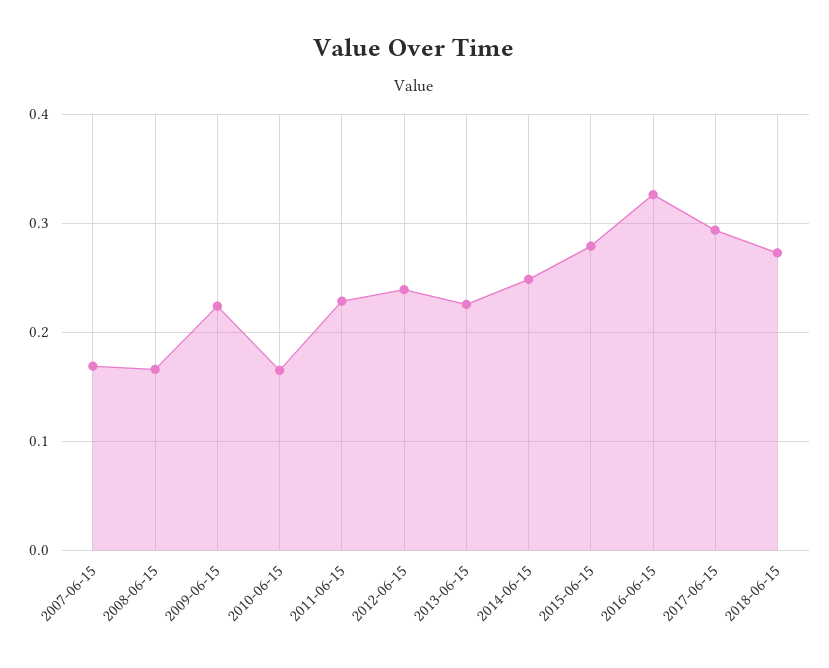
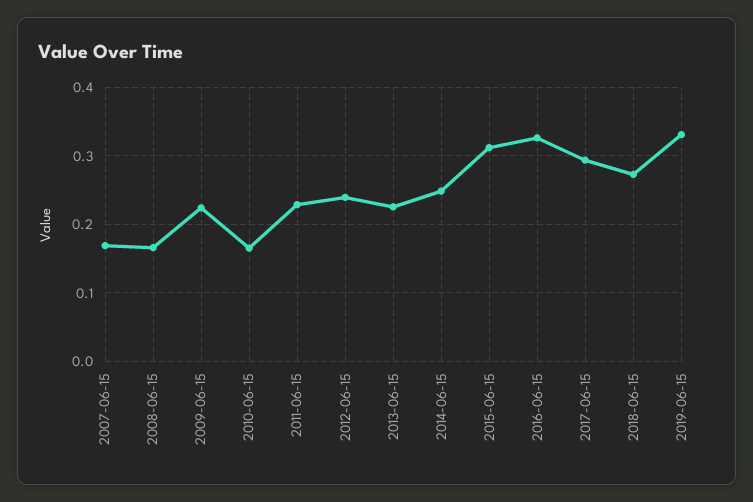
2015-06-15: 0.28 -> 0.31
2019-06-15: none -> 0.33

